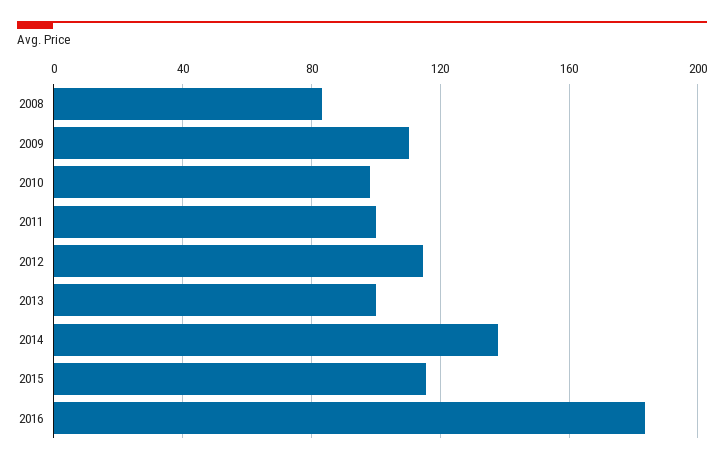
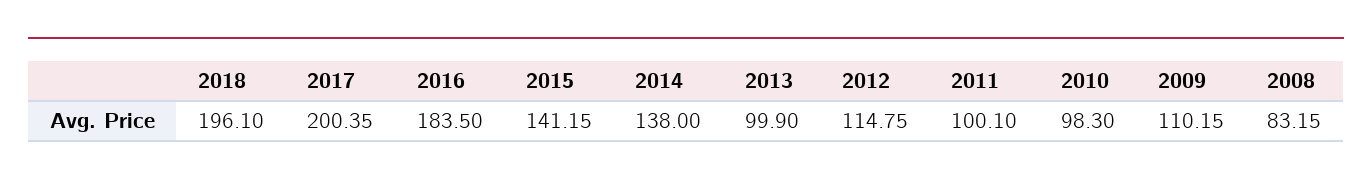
2015: 115 -> 141.15
2018: none -> 196.1
2017: none -> 200.35

